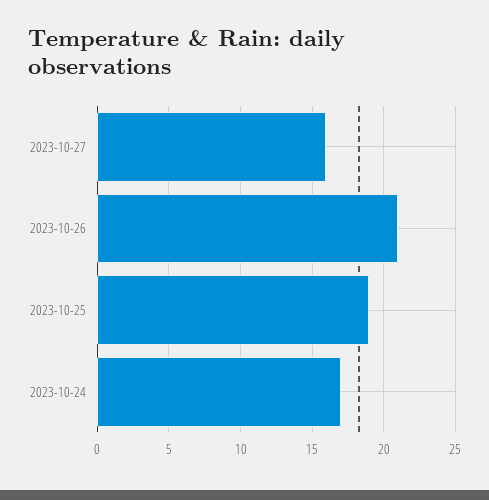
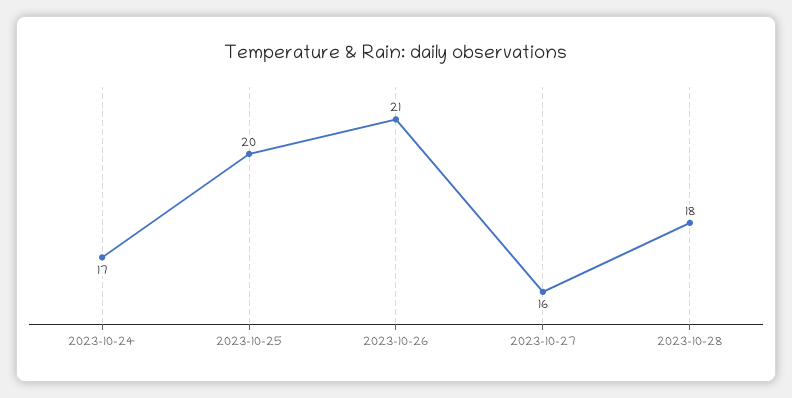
2023-10-25: 19 -> 20
2023-10-28: none -> 18

